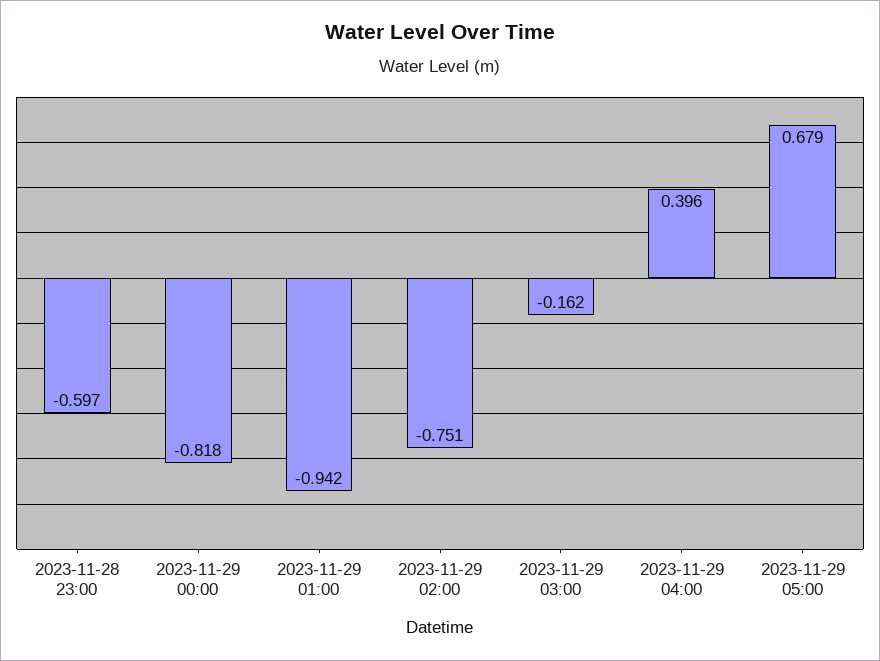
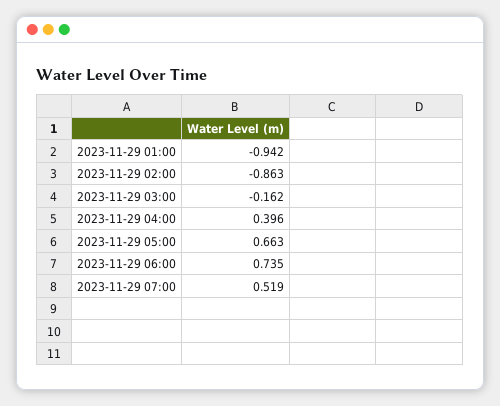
2023-11-28 23:00: -0.597 -> none
2023-11-29 00:00: -0.818 -> none
2023-11-29 02:00: -0.751 -> -0.863
2023-11-29 05:00: 0.679 -> 0.663
2023-11-29 06:00: none -> 0.735
2023-11-29 07:00: none -> 0.519

